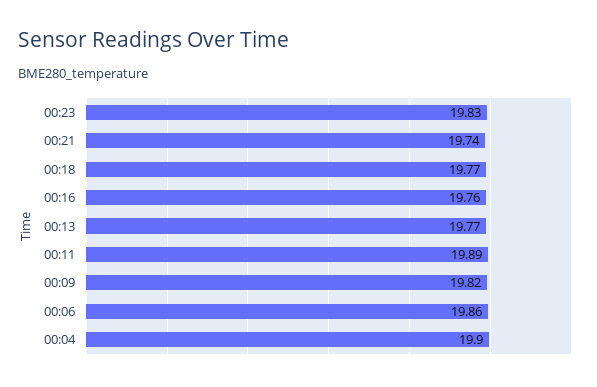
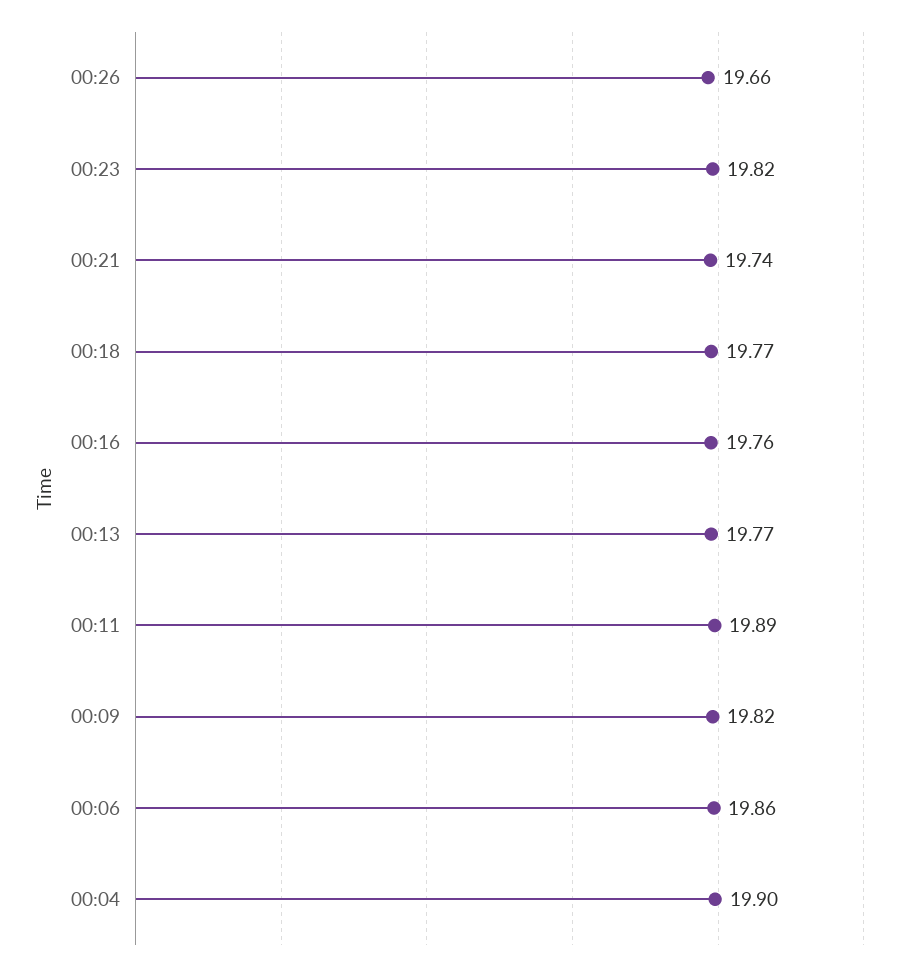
00:23: 19.83 -> 19.82
00:26: none -> 19.66

